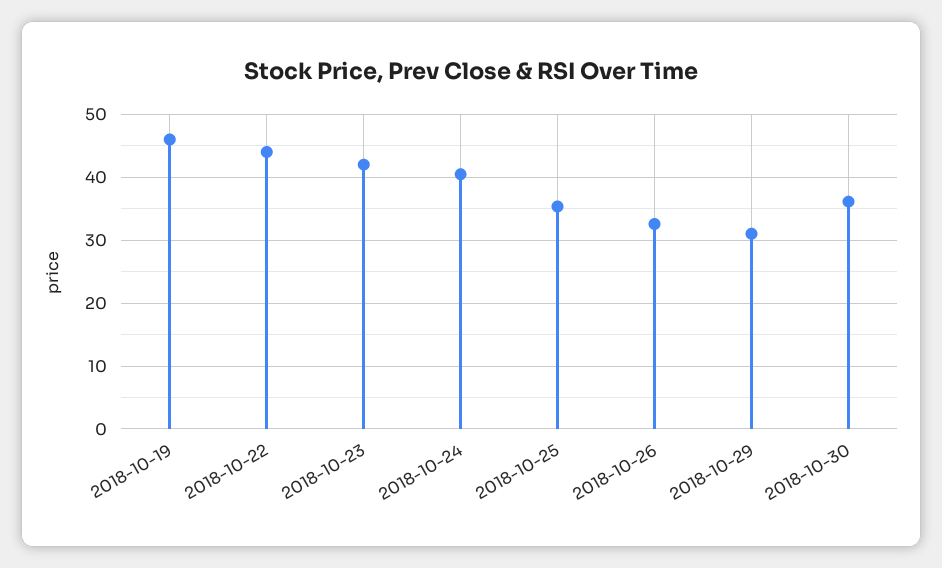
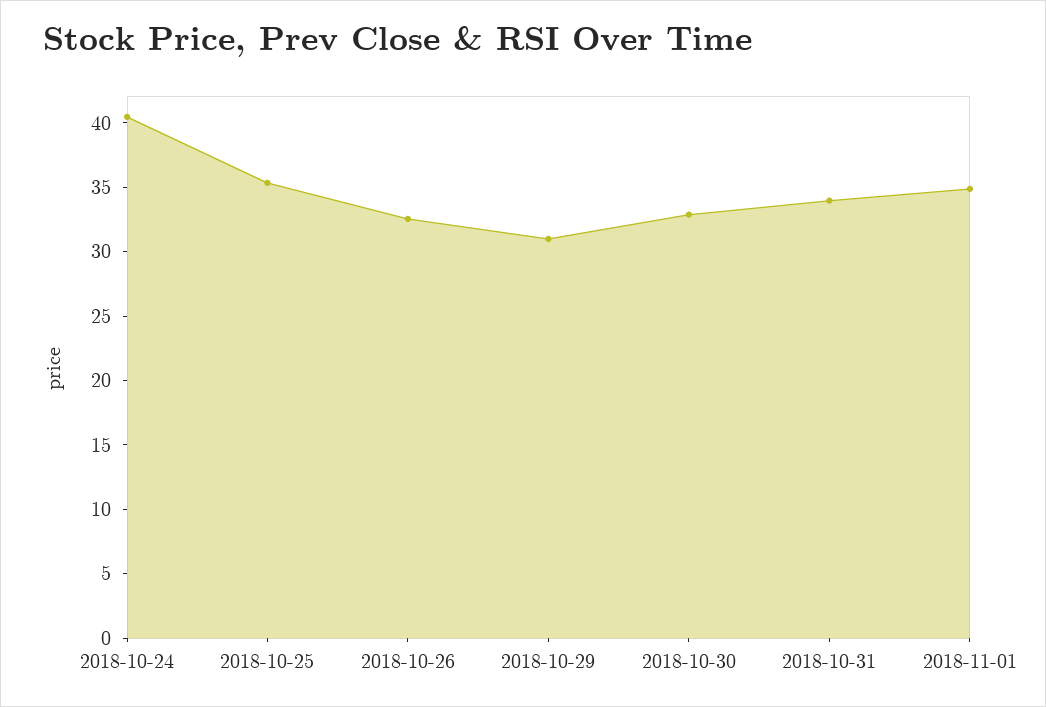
2018-10-19: 46 -> none
2018-10-22: 44 -> none
2018-10-23: 42 -> none
2018-10-30: 36 -> 33
2018-10-31: none -> 34
2018-11-01: none -> 35

